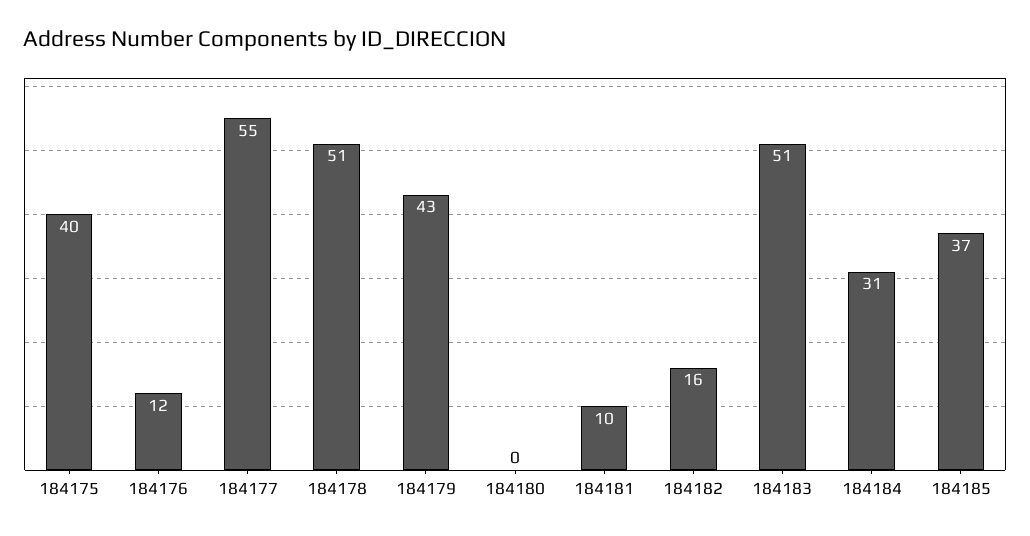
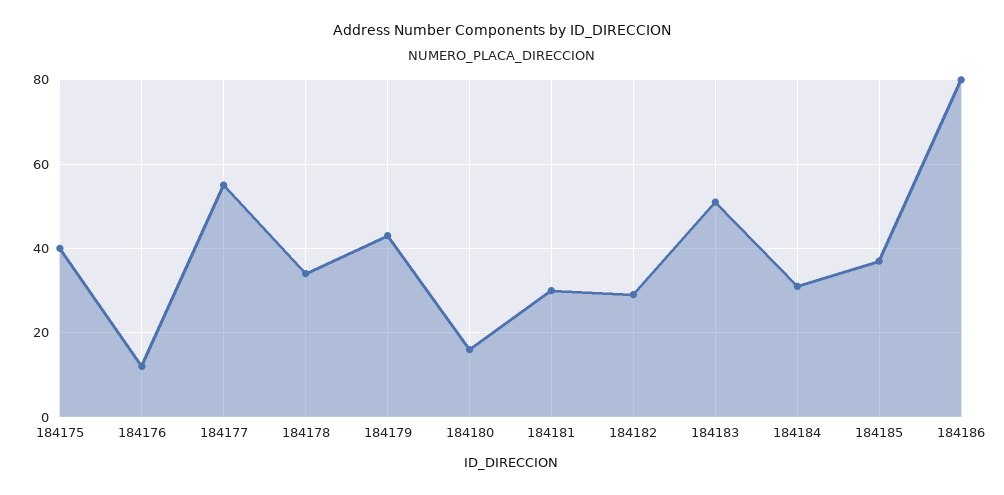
184178: 51 -> 35
184180: 0 -> 15
184181: 10 -> 30
184182: 16 -> 30
184186: none -> 80

